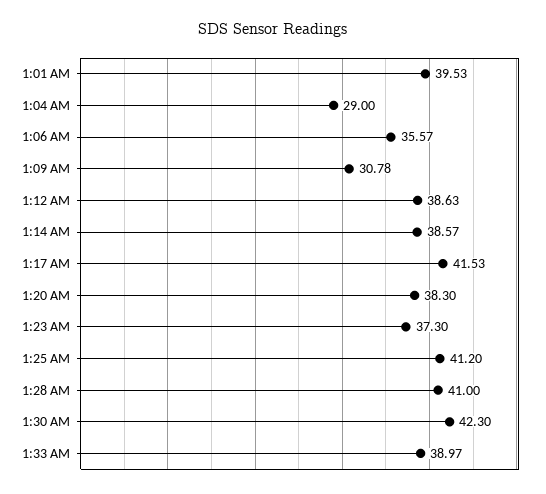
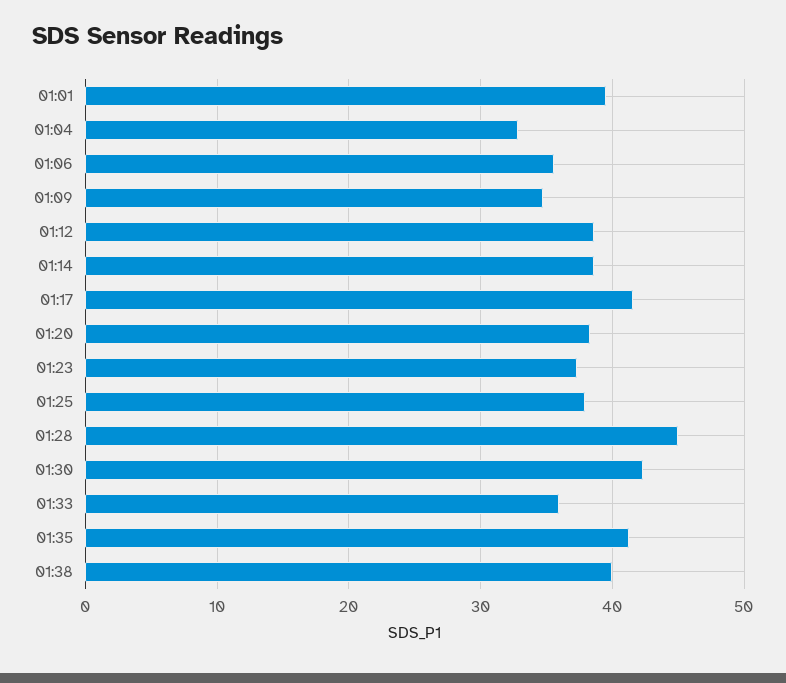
1:04 AM: 29 -> 33
1:09 AM: 30.78 -> 35
1:25 AM: 41.2 -> 38
1:28 AM: 41 -> 45
1:33 AM: 38.97 -> 36
01:35: none -> 41
01:38: none -> 40

